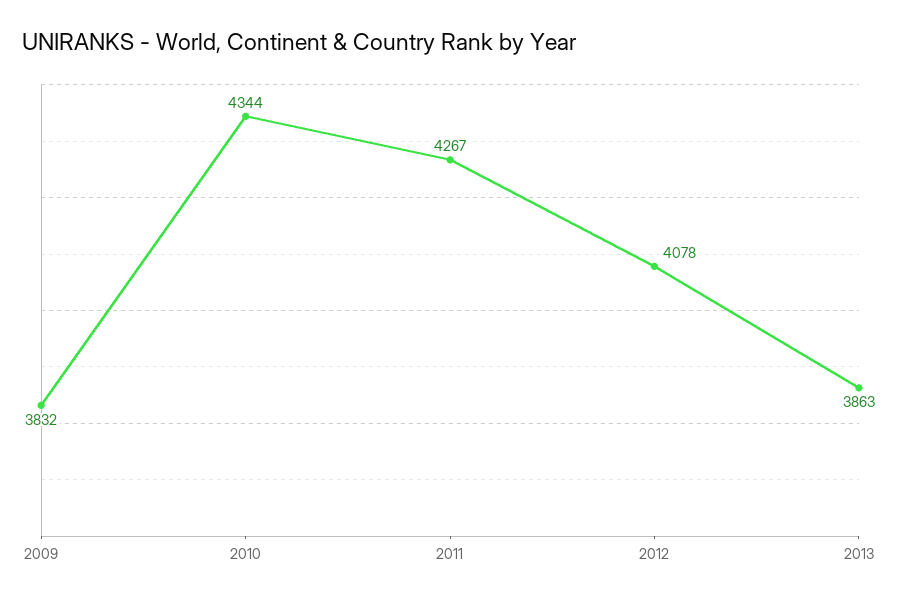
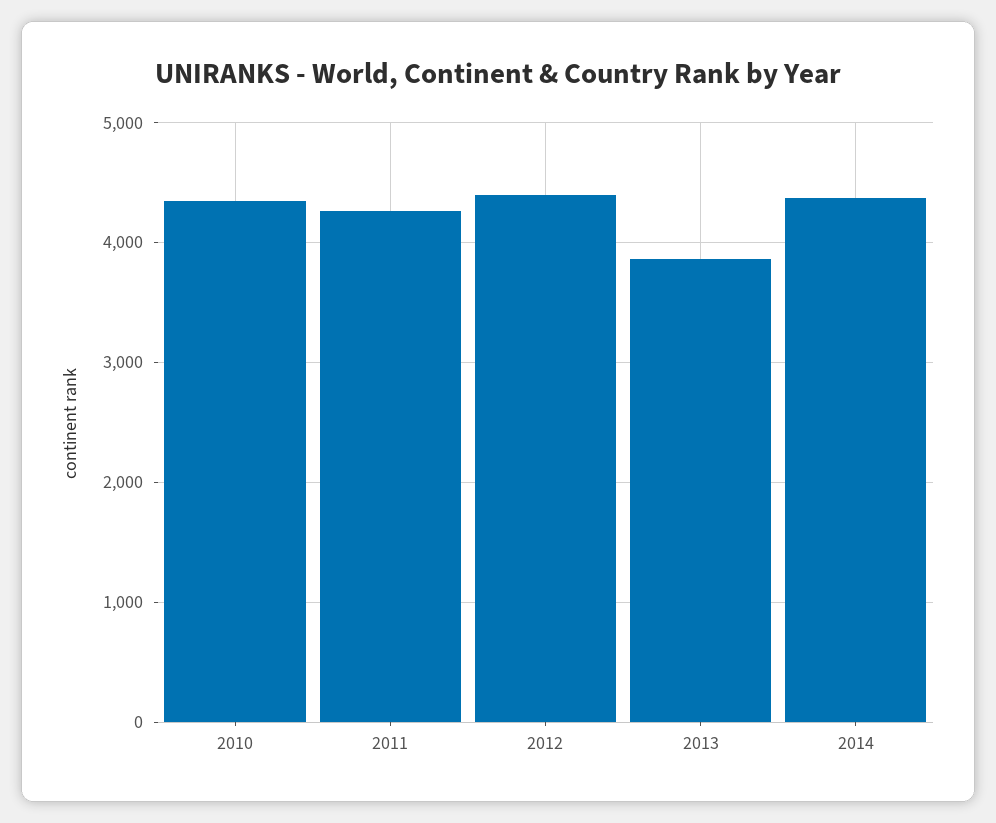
2009: 3832 -> none
2012: 4078 -> 4400
2014: none -> 4400

